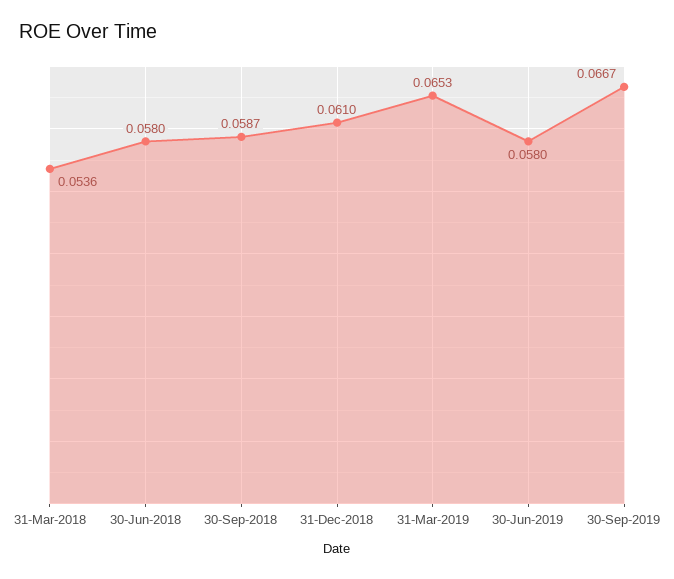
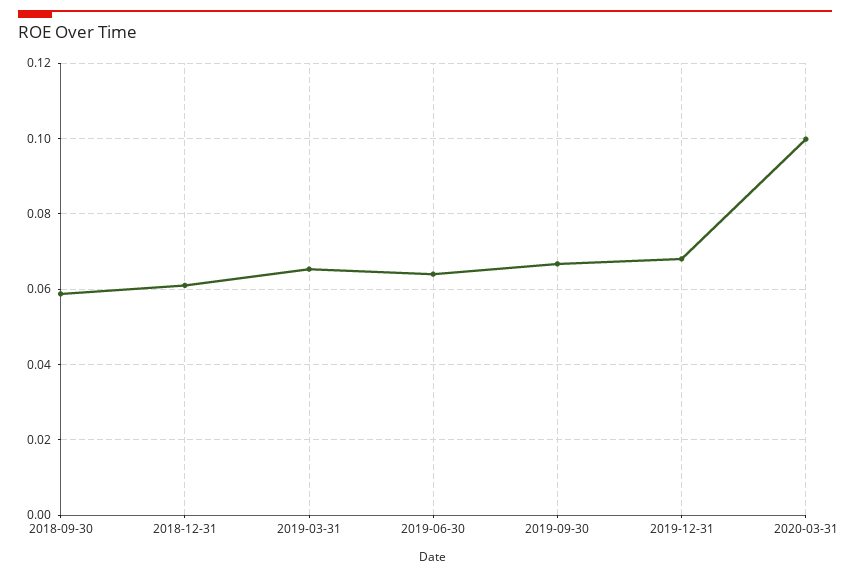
31-Mar-2018: 0.0536 -> none
30-Jun-2018: 0.058 -> none
30-Jun-2019: 0.058 -> 0.064
2019-12-31: none -> 0.068
2020-03-31: none -> 0.1

